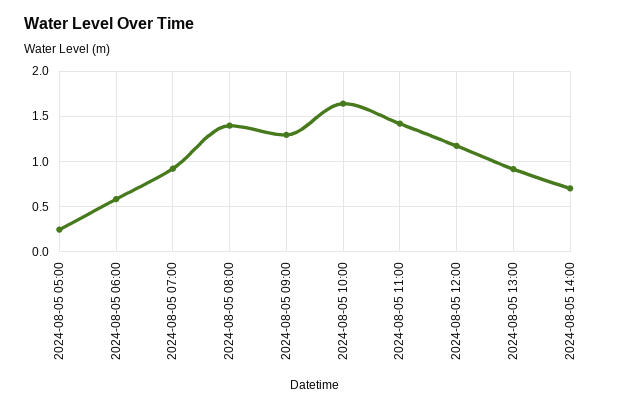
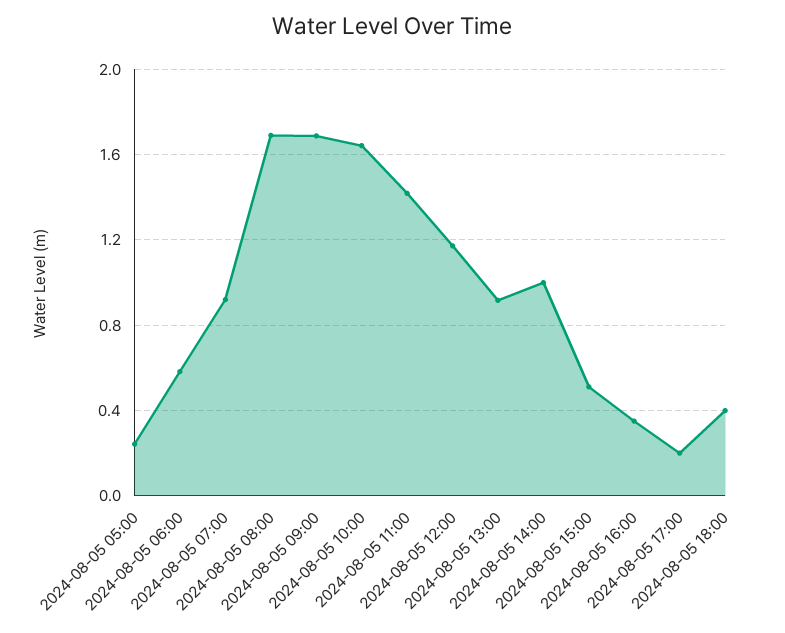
2024-08-05 08:00: 1.4 -> 1.7
2024-08-05 09:00: 1.3 -> 1.7
2024-08-05 14:00: 0.7 -> 1
2024-08-05 15:00: none -> 0.5
2024-08-05 16:00: none -> 0.35
2024-08-05 17:00: none -> 0.2
2024-08-05 18:00: none -> 0.4

